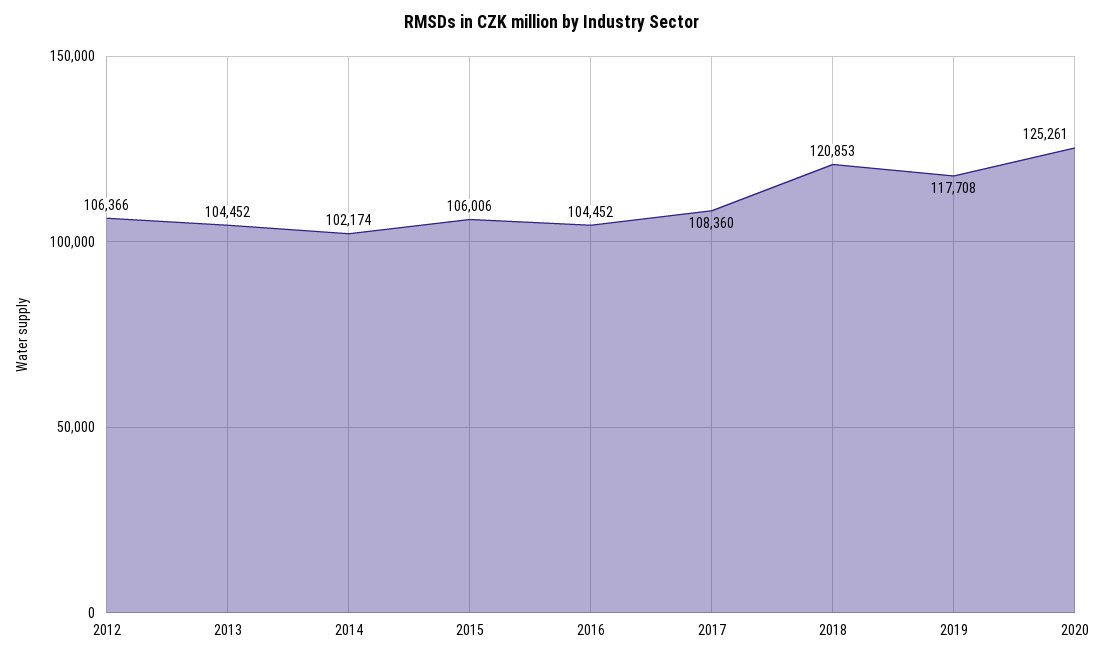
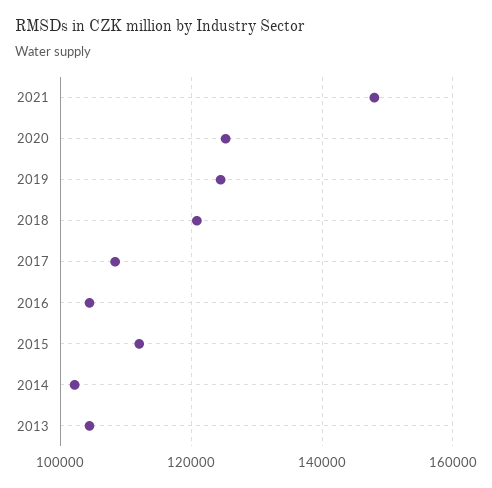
2012: 106366 -> none
2015: 106006 -> 112000
2019: 117708 -> 124000
2021: none -> 148000

